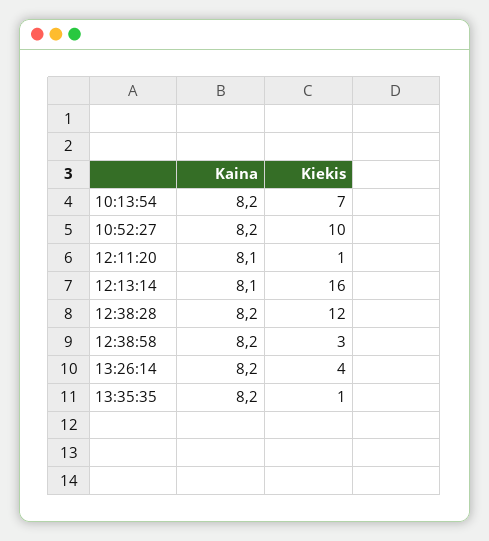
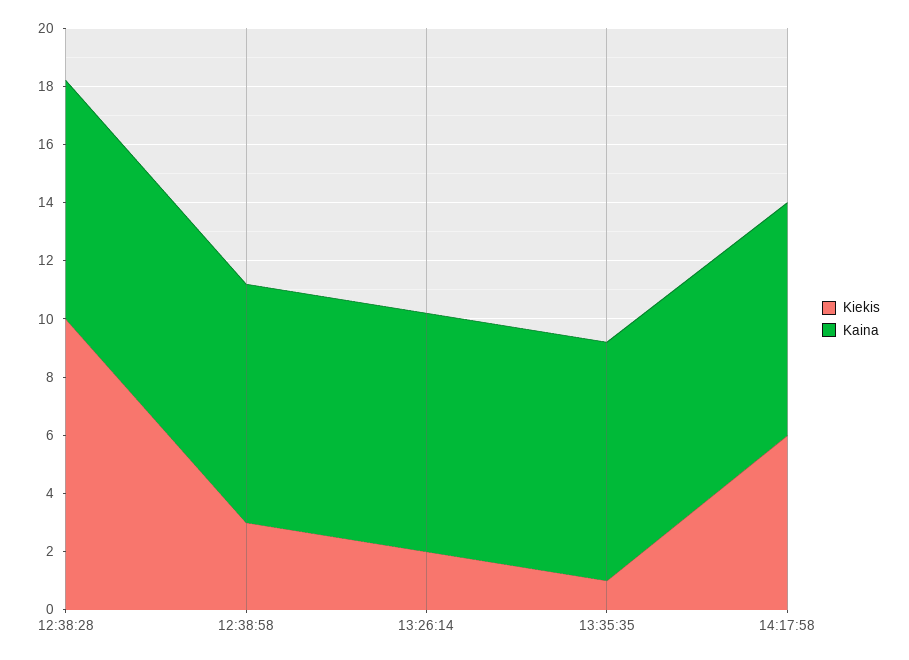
Kaina, 10:13:54: 8.2 -> none
Kiekis, 10:13:54: 7 -> none
Kaina, 10:52:27: 8.2 -> none
Kiekis, 10:52:27: 10 -> none
Kaina, 12:11:20: 8.1 -> none
Kiekis, 12:11:20: 1 -> none
Kaina, 12:13:14: 8.1 -> none
Kiekis, 12:13:14: 16 -> none
Kiekis, 12:38:28: 12 -> 10
Kiekis, 13:26:14: 4 -> 2
Kiekis, 14:17:58: none -> 6
Kaina, 14:17:58: none -> 8

